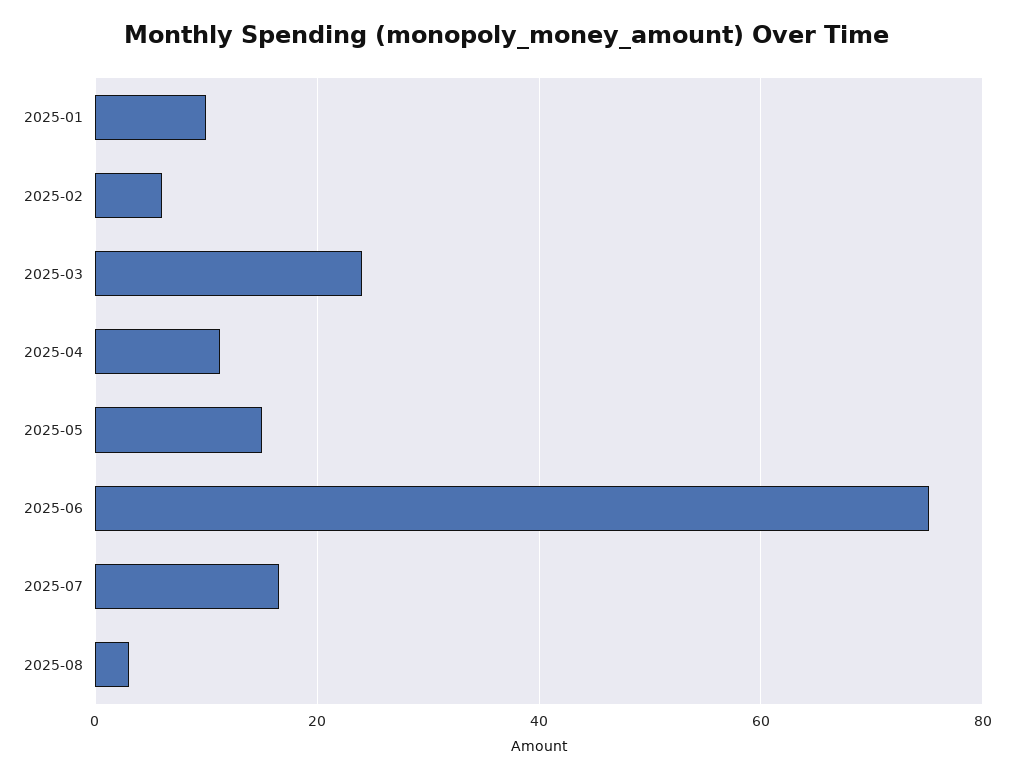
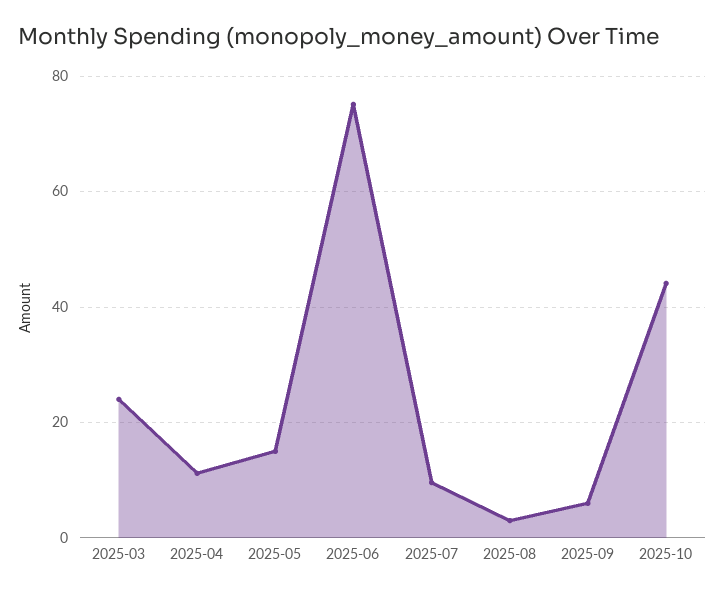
2025-01: 10 -> none
2025-02: 6 -> none
2025-07: 16 -> 10
2025-09: none -> 6
2025-10: none -> 44

